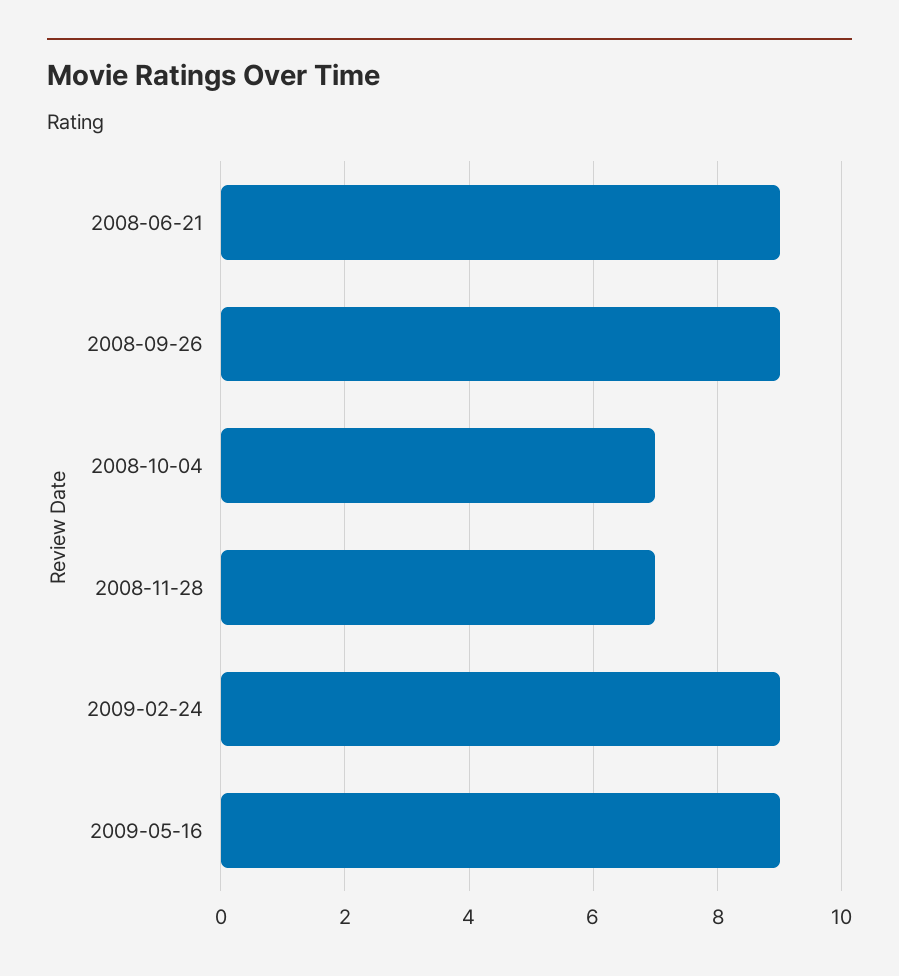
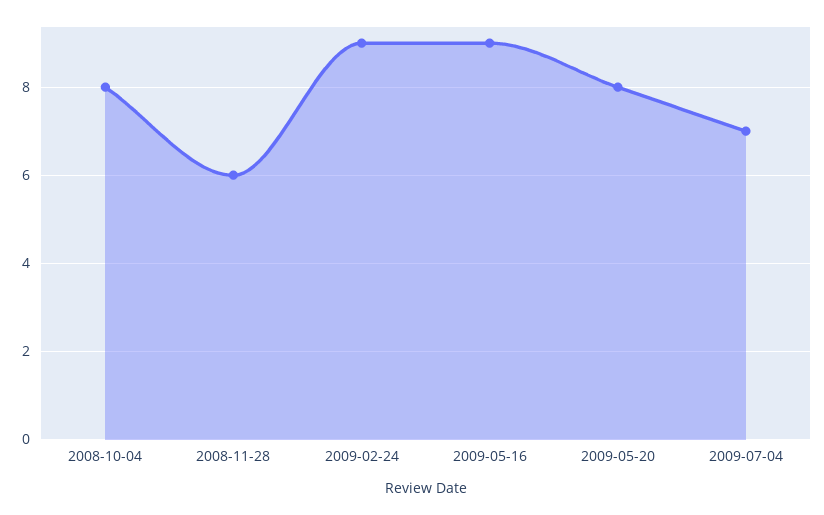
2008-06-21: 9 -> none
2008-09-26: 9 -> none
2008-10-04: 7 -> 8
2008-11-28: 7 -> 6
2009-05-20: none -> 8
2009-07-04: none -> 7

